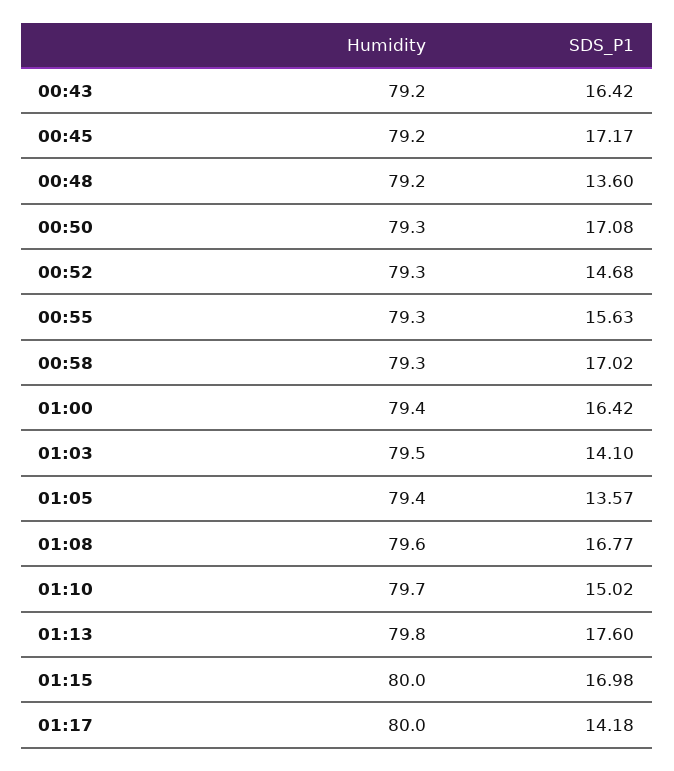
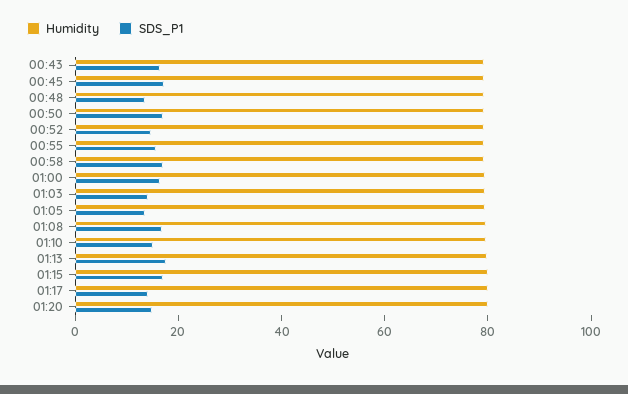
Humidity, 01:20: none -> 80
SDS_P1, 01:20: none -> 15

